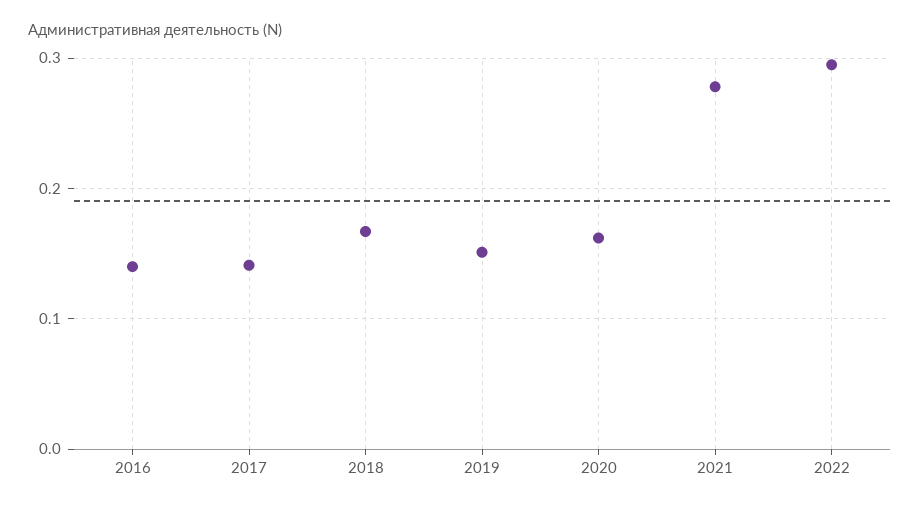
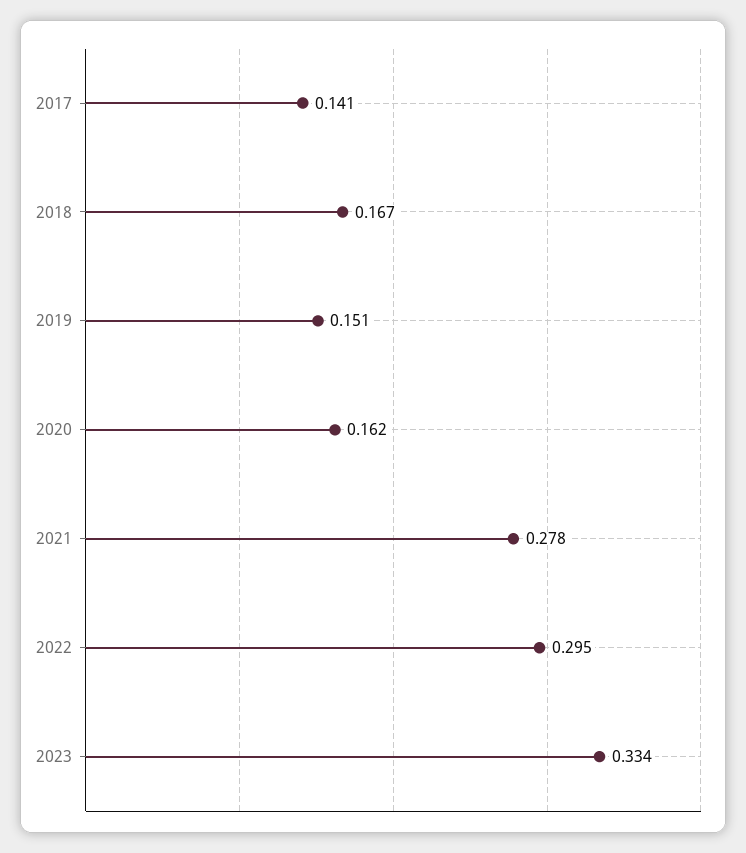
2016: 0.14 -> none
2023: none -> 0.334

